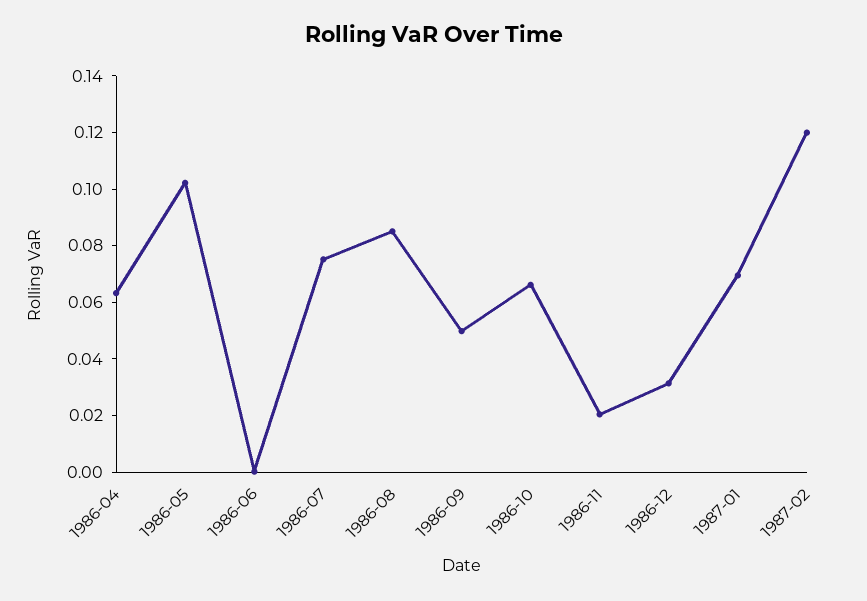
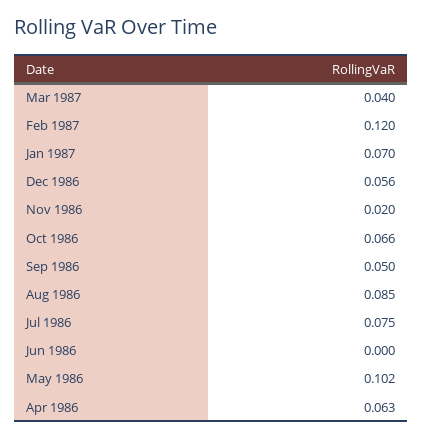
1986-12: 0.03 -> 0.056
Mar 1987: none -> 0.04

